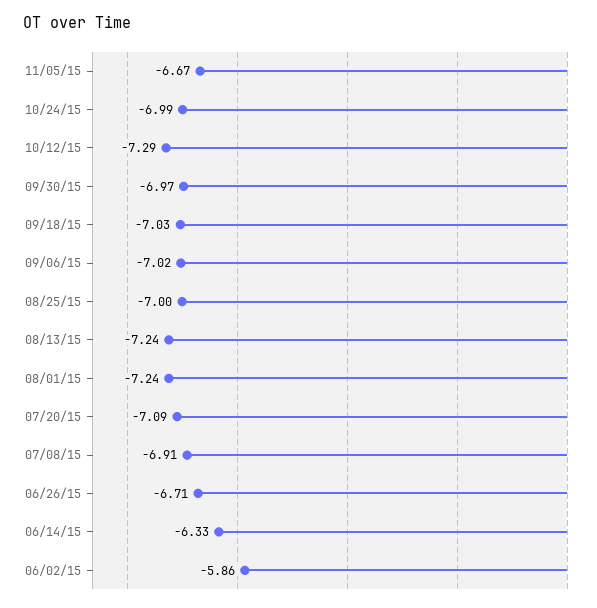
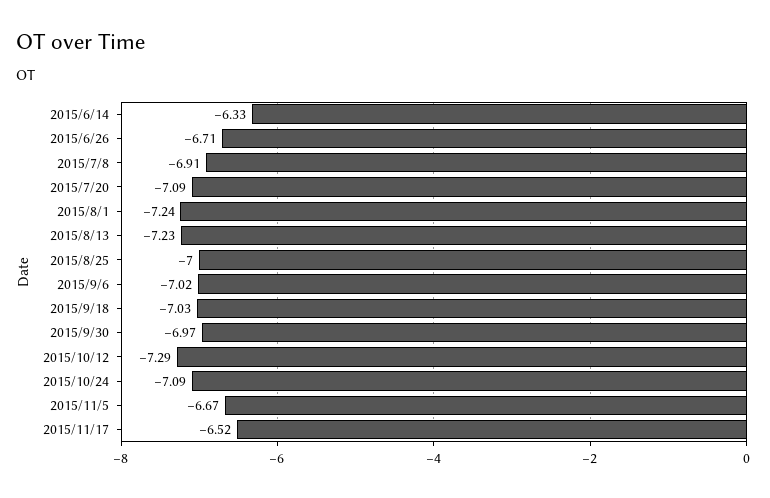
10/24/15: -6.99 -> -7.09
08/13/15: -7.24 -> -7.23
06/02/15: -5.86 -> none
2015/11/17: none -> -6.52

